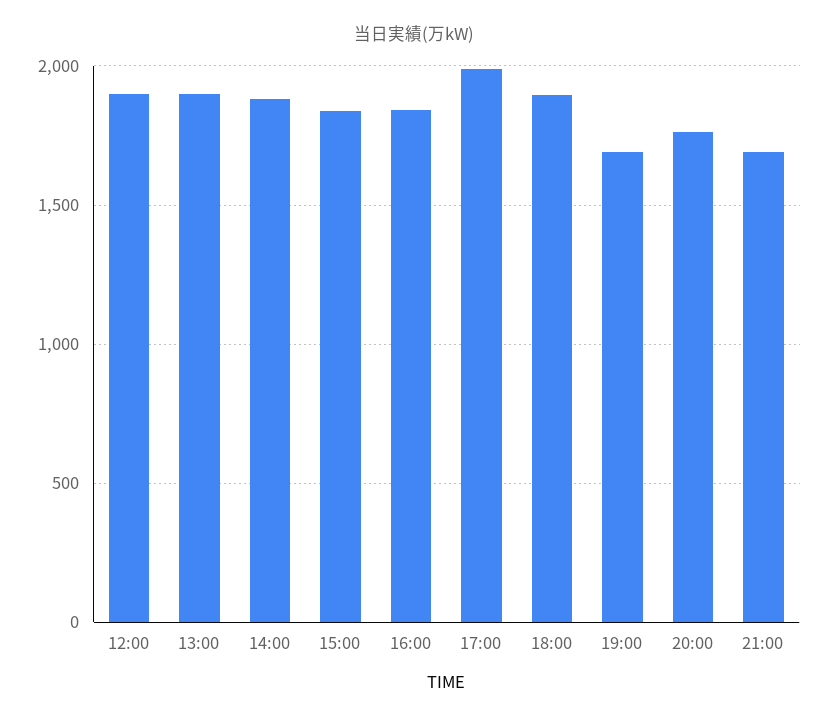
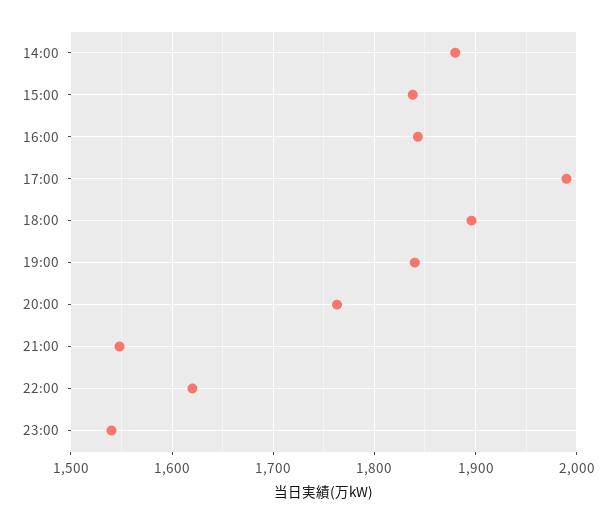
12:00: 1900 -> none
13:00: 1900 -> none
19:00: 1700 -> 1840
21:00: 1700 -> 1550
22:00: none -> 1620
23:00: none -> 1540

